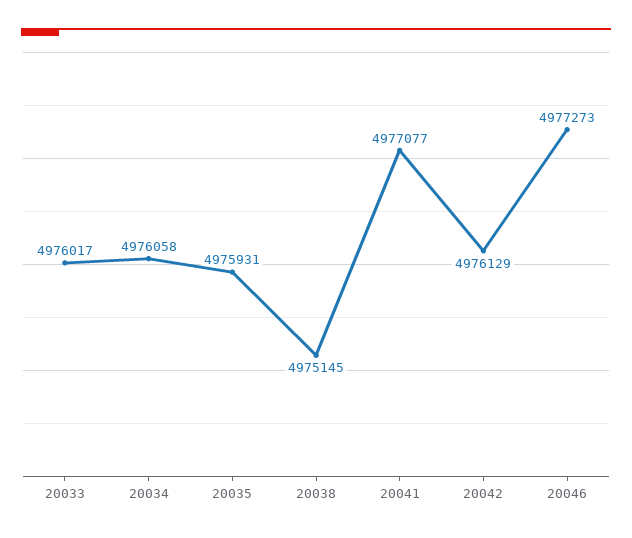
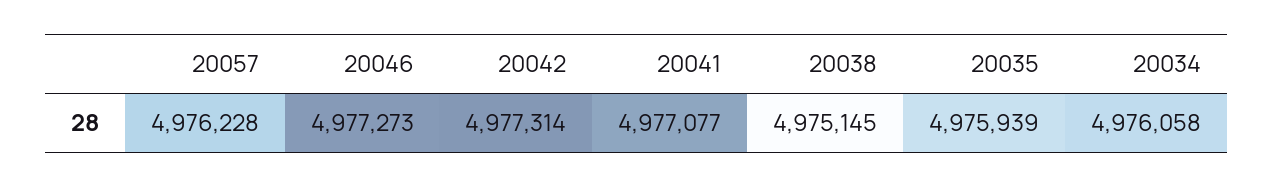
20033: 4976017 -> none
20035: 4975931 -> 4975939
20042: 4976129 -> 4977314
20057: none -> 4976228

